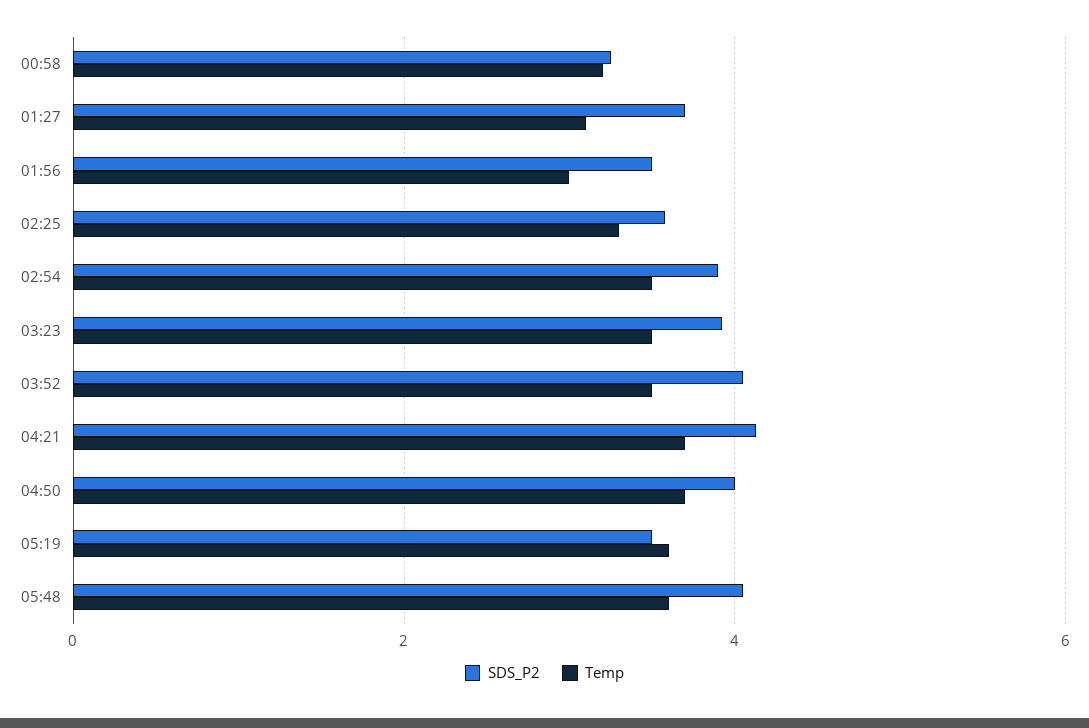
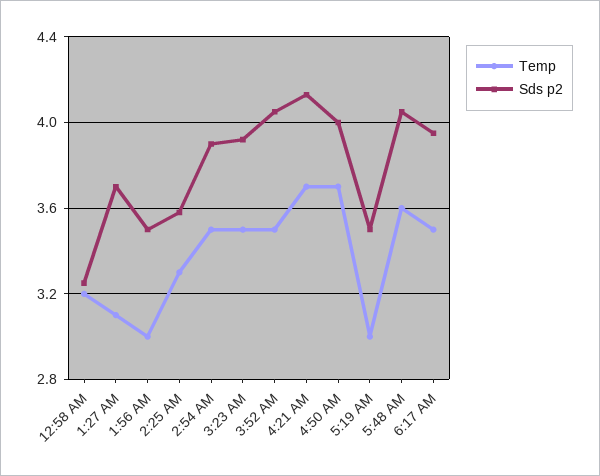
Temp, 05:19: 3.6 -> 3
Temp, 6:17 AM: none -> 3.5
SDS_P2, 6:17 AM: none -> 3.95

